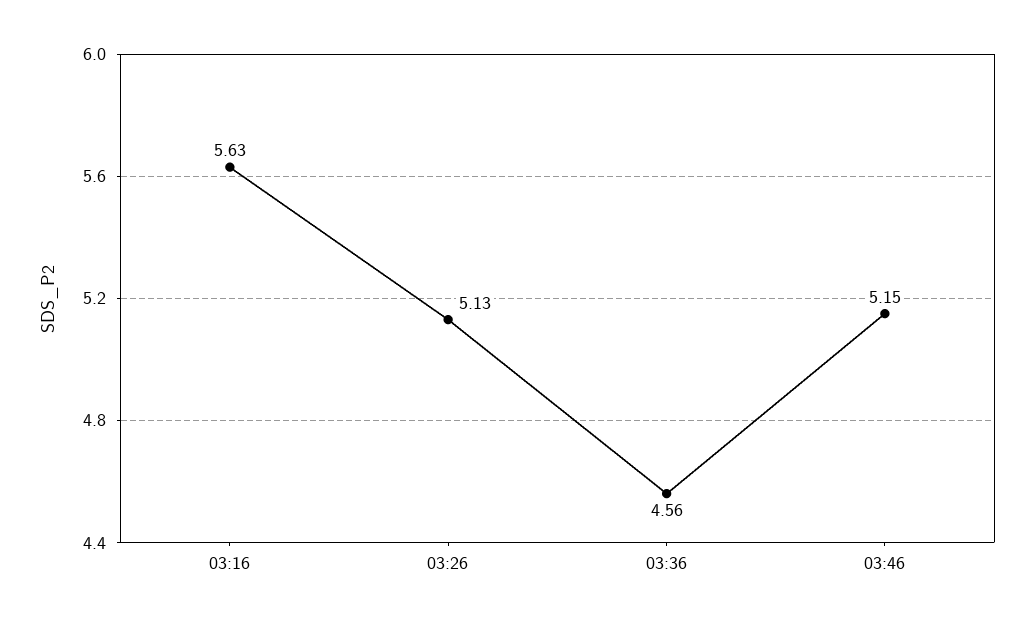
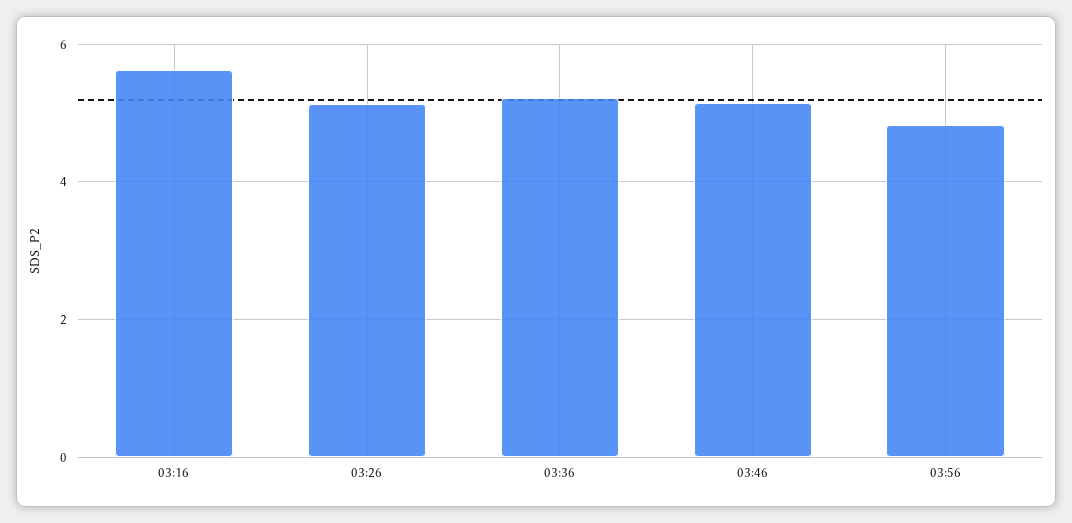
03:36: 4.56 -> 5.2
03:56: none -> 4.8

